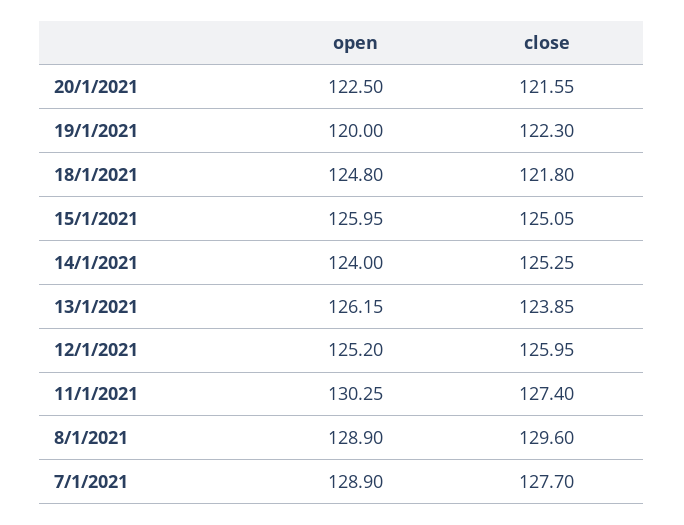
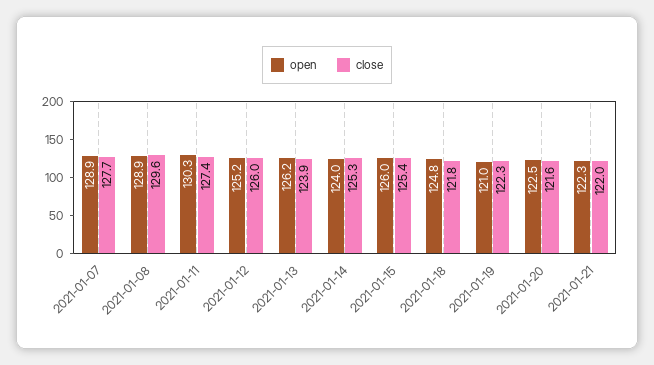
open, 19/1/2021: 120 -> 121
close, 15/1/2021: 125.05 -> 125.4
open, 2021-01-21: none -> 122.3
close, 2021-01-21: none -> 122

